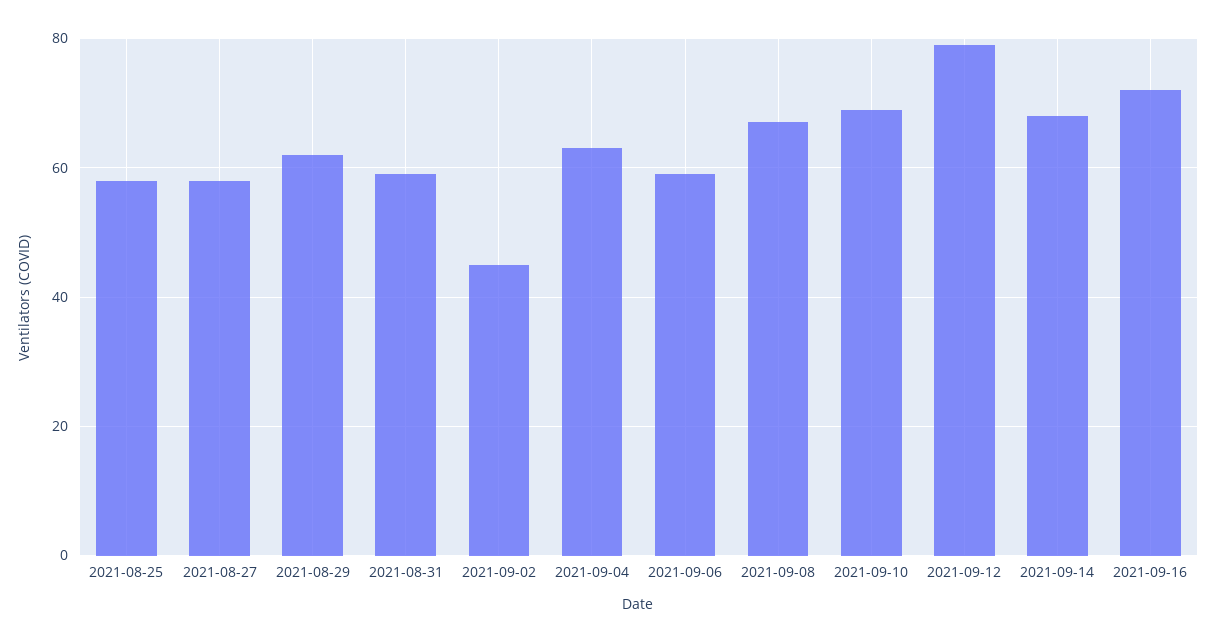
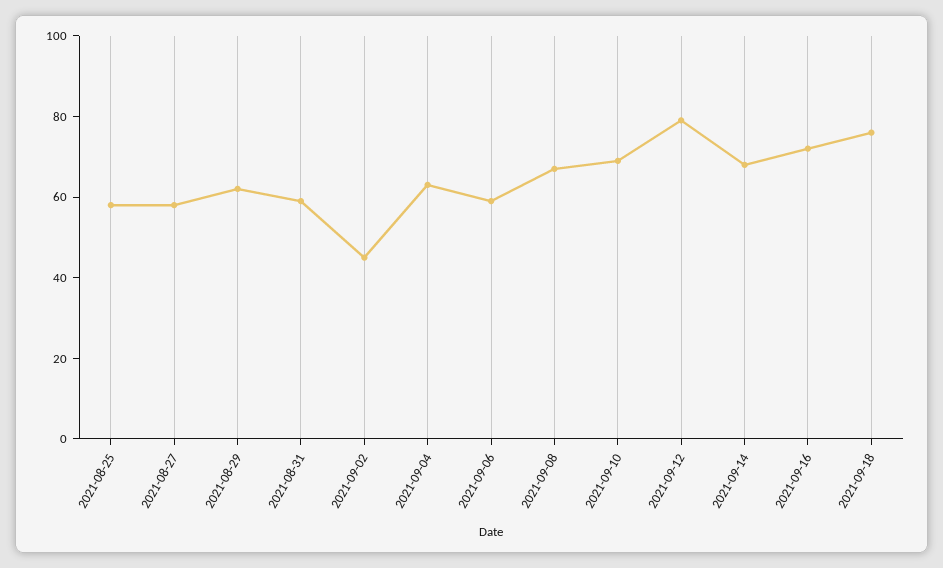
2021-09-18: none -> 75

